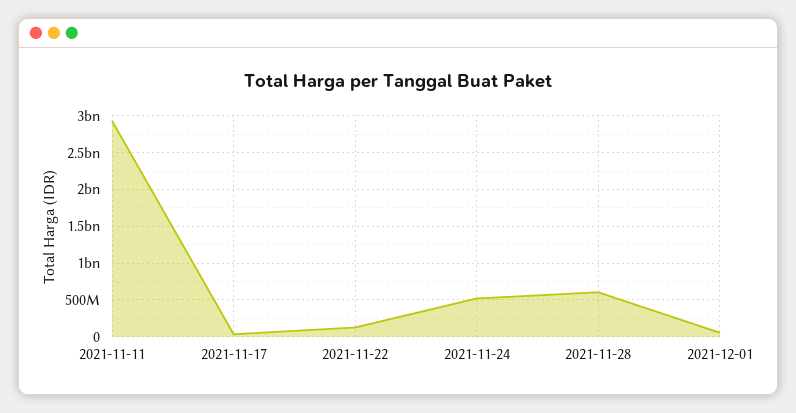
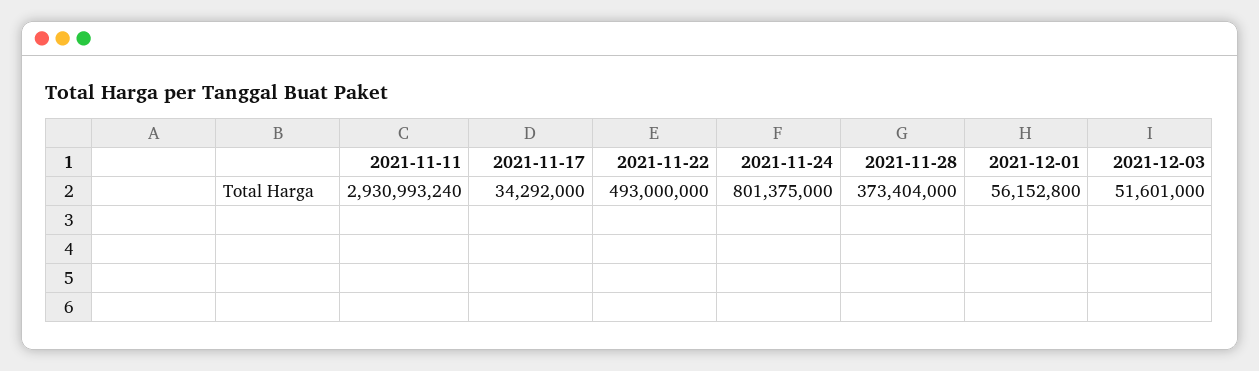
2021-11-22: 100000000 -> 493000000
2021-11-24: 500000000 -> 801375000
2021-11-28: 600000000 -> 373404000
2021-12-03: none -> 51601000

